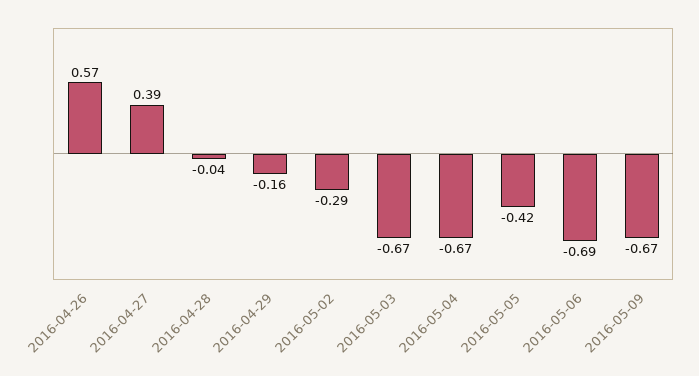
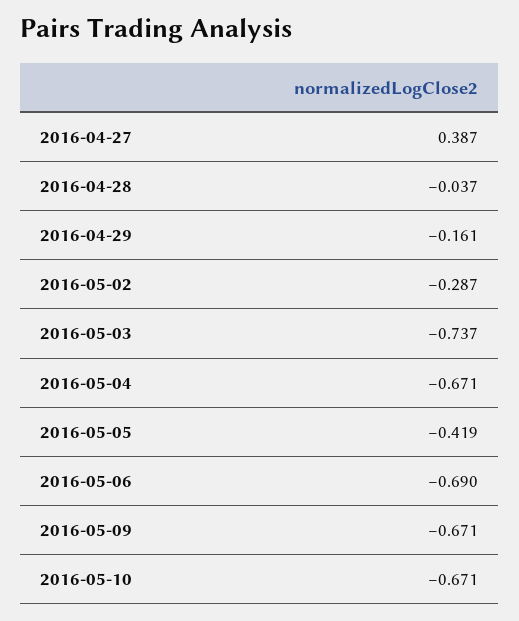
2016-04-26: 0.57 -> none
2016-05-03: -0.67 -> -0.737
2016-05-10: none -> -0.671

